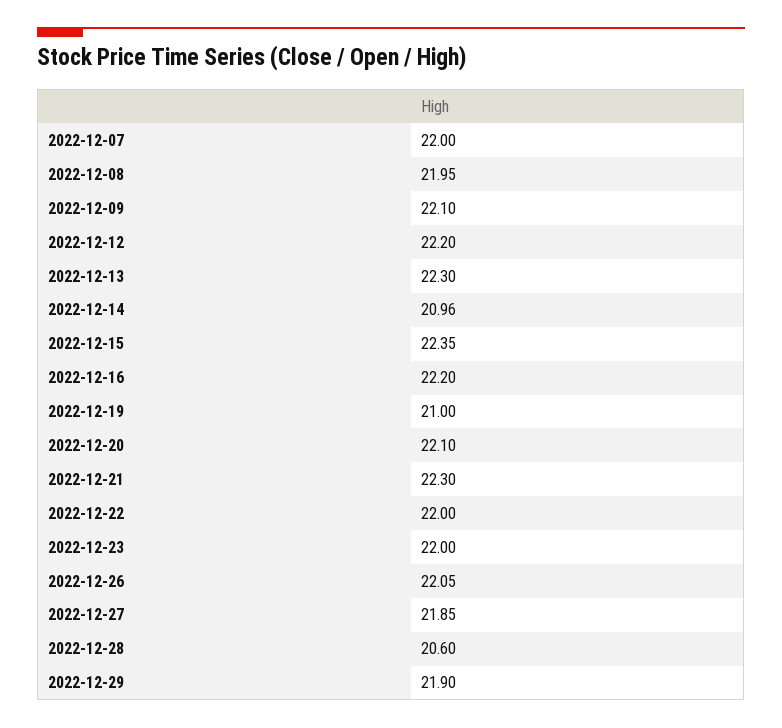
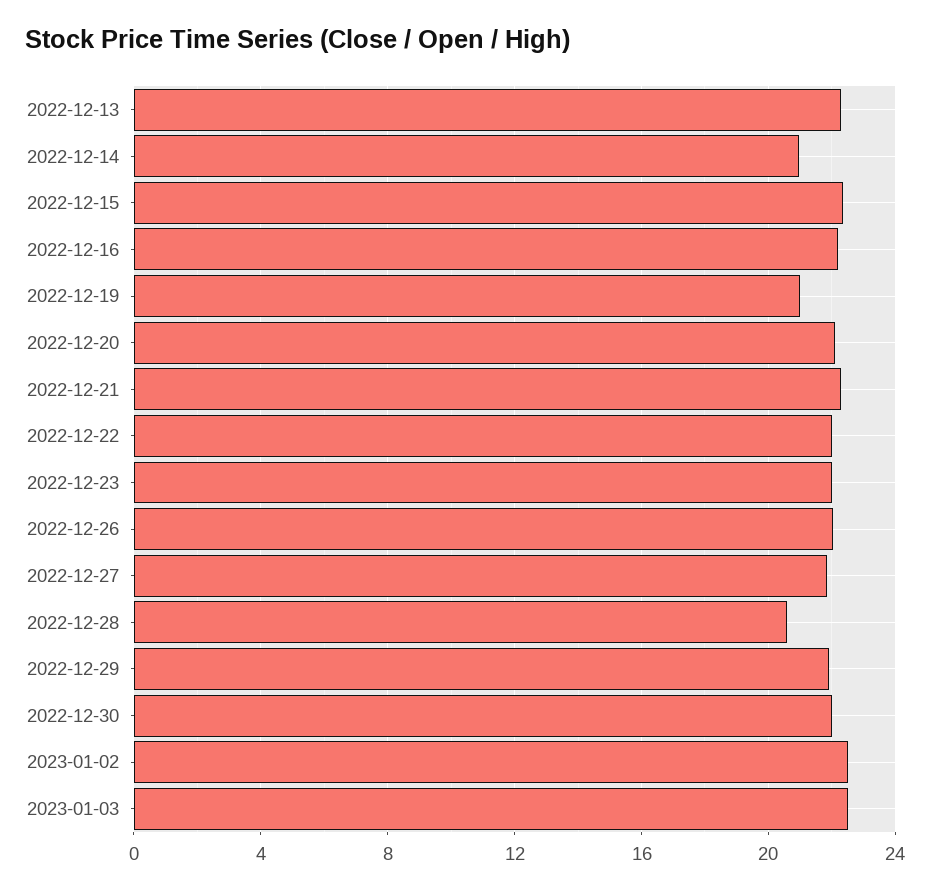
2022-12-07: 22 -> none
2022-12-08: 21.95 -> none
2022-12-09: 22.1 -> none
2022-12-12: 22.2 -> none
2022-12-30: none -> 22
2023-01-02: none -> 22.5
2023-01-03: none -> 22.5

